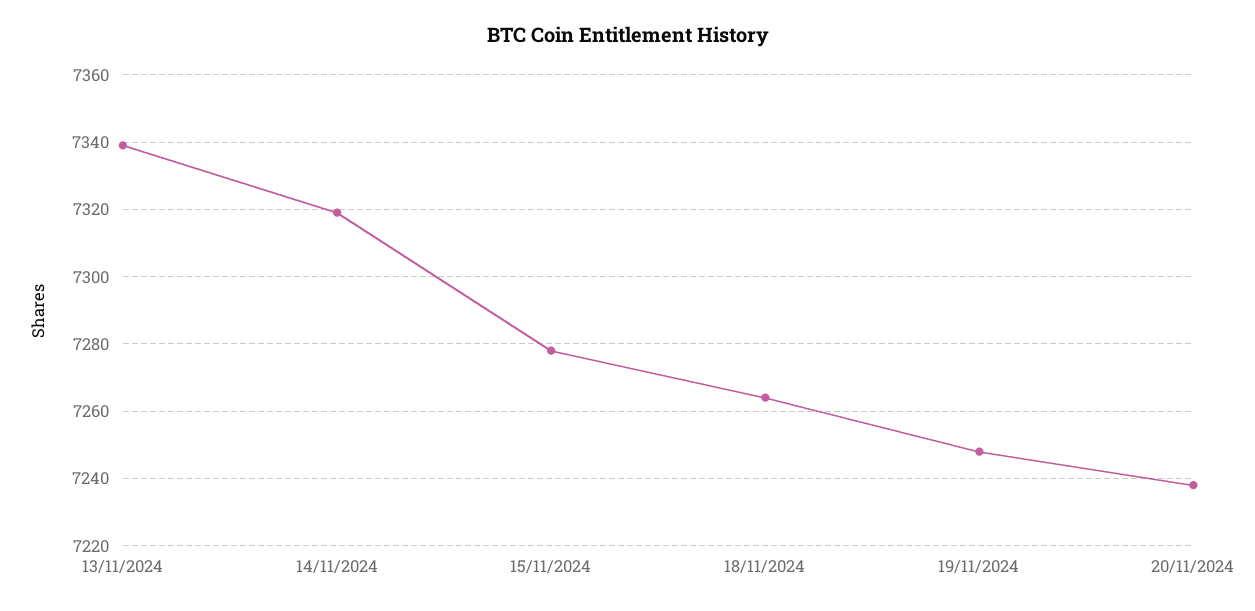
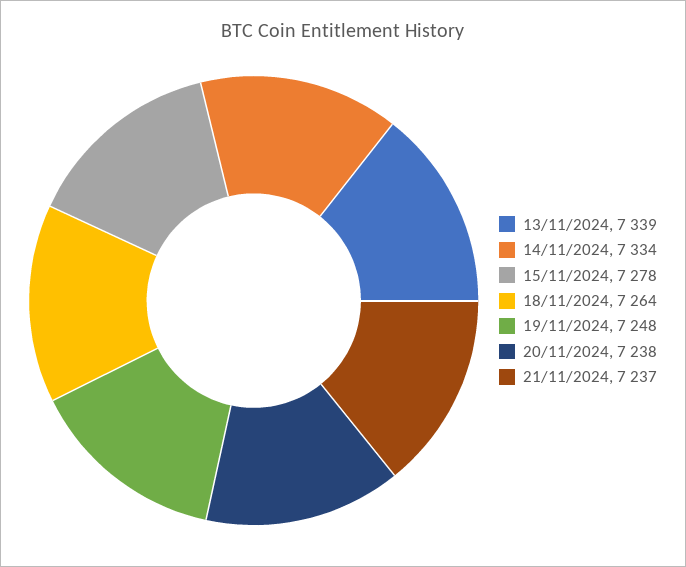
14/11/2024: 7320 -> 7334
21/11/2024: none -> 7237

